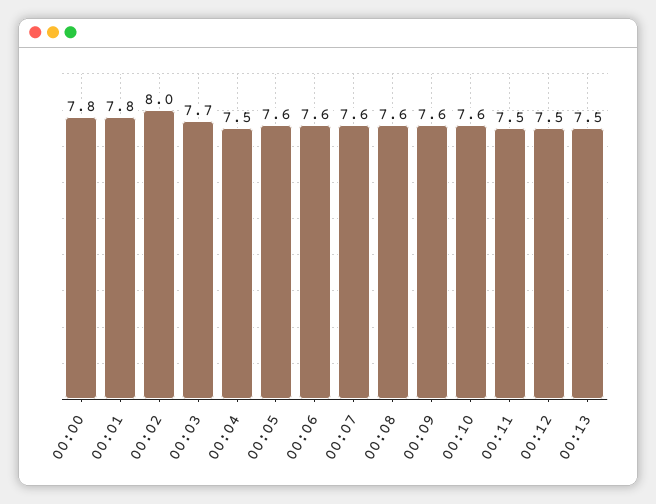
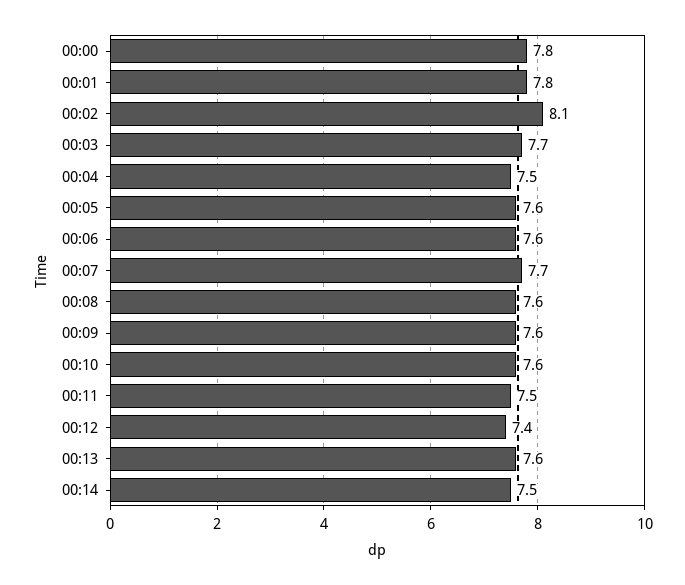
00:02: 8 -> 8.1
00:07: 7.6 -> 7.7
00:12: 7.5 -> 7.4
00:13: 7.5 -> 7.6
00:14: none -> 7.5

